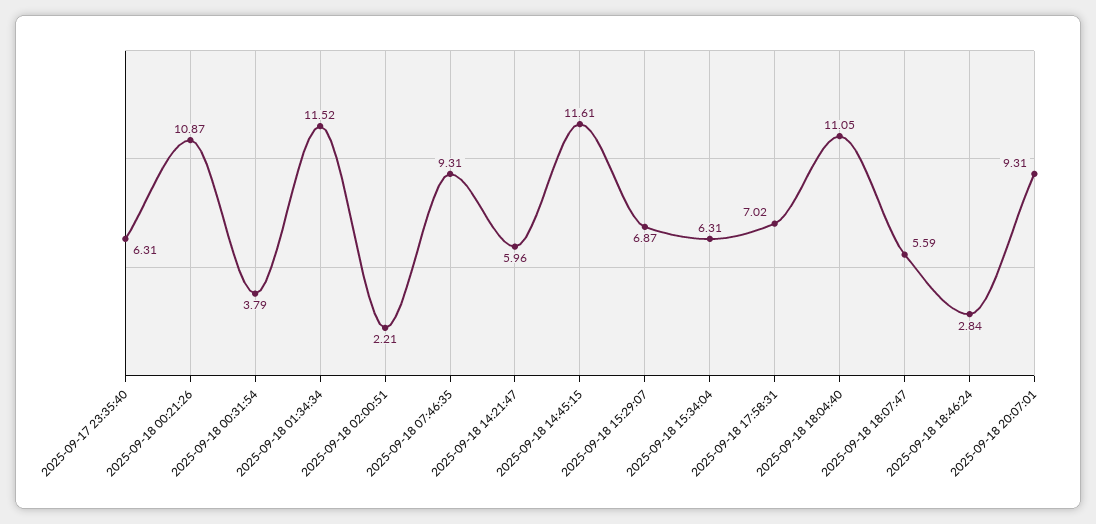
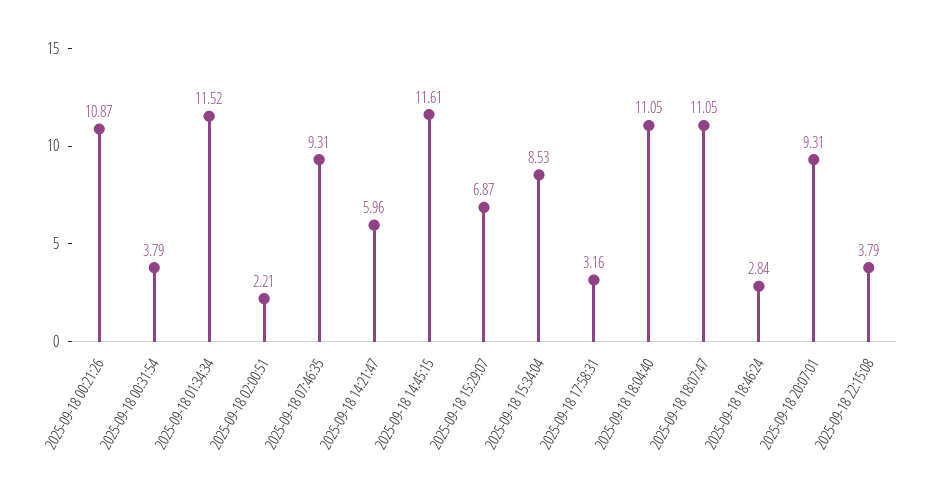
2025-09-17 23:35:40: 6.31 -> none
2025-09-18 15:34:04: 6.31 -> 8.53
2025-09-18 17:58:31: 7.02 -> 3.16
2025-09-18 18:07:47: 5.59 -> 11.05
2025-09-18 22:15:08: none -> 3.79

